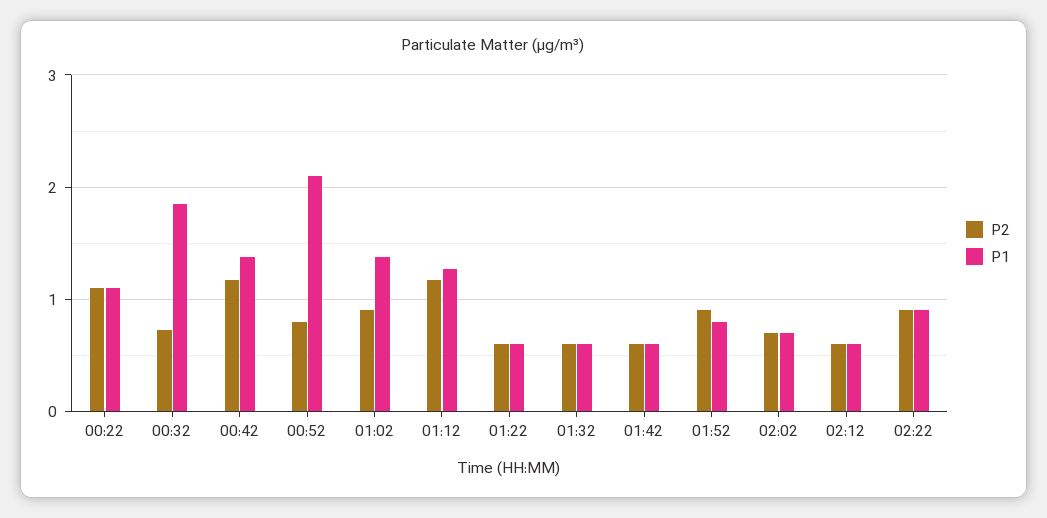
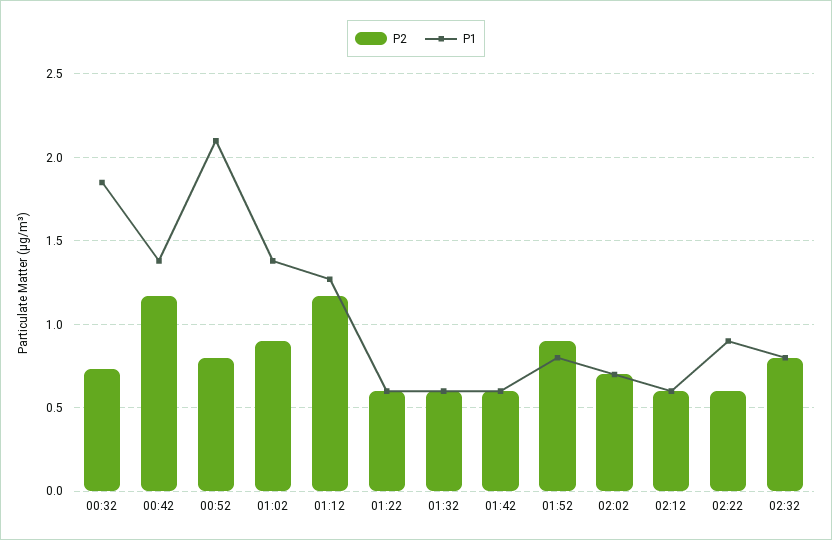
P2, 00:22: 1.1 -> none
P1, 00:22: 1.1 -> none
P2, 02:22: 0.9 -> 0.6
P2, 02:32: none -> 0.8
P1, 02:32: none -> 0.8

